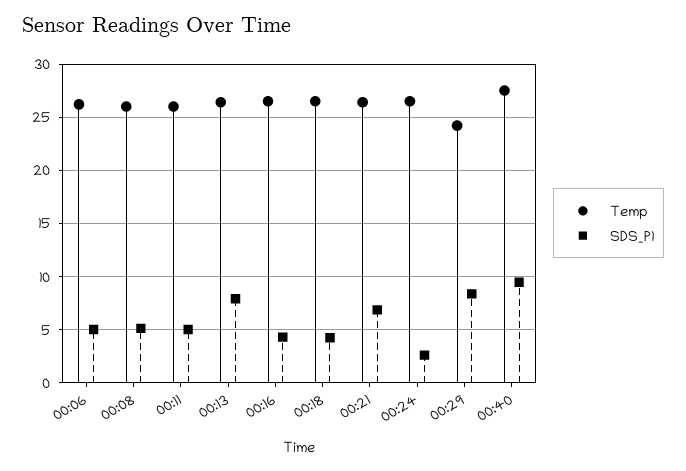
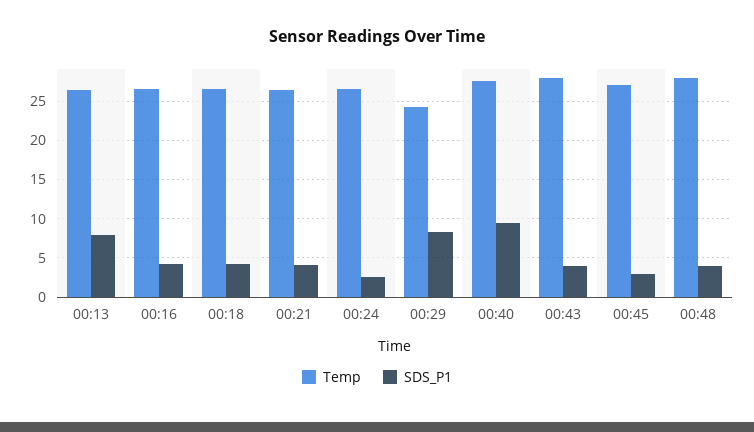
Temp, 00:06: 26 -> none
SDS_P1, 00:06: 5 -> none
Temp, 00:08: 26 -> none
SDS_P1, 00:08: 5 -> none
Temp, 00:11: 26 -> none
SDS_P1, 00:11: 5 -> none
SDS_P1, 00:21: 7 -> 4
Temp, 00:43: none -> 28
SDS_P1, 00:43: none -> 4
Temp, 00:45: none -> 27
SDS_P1, 00:45: none -> 3
Temp, 00:48: none -> 28
SDS_P1, 00:48: none -> 4

